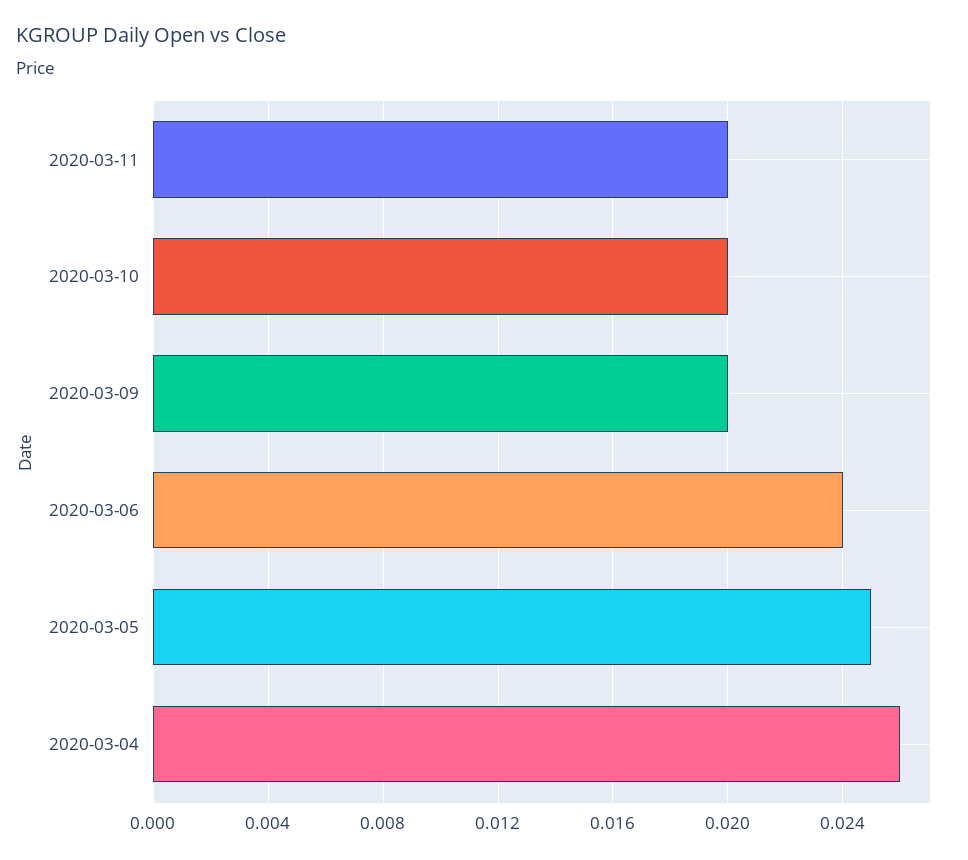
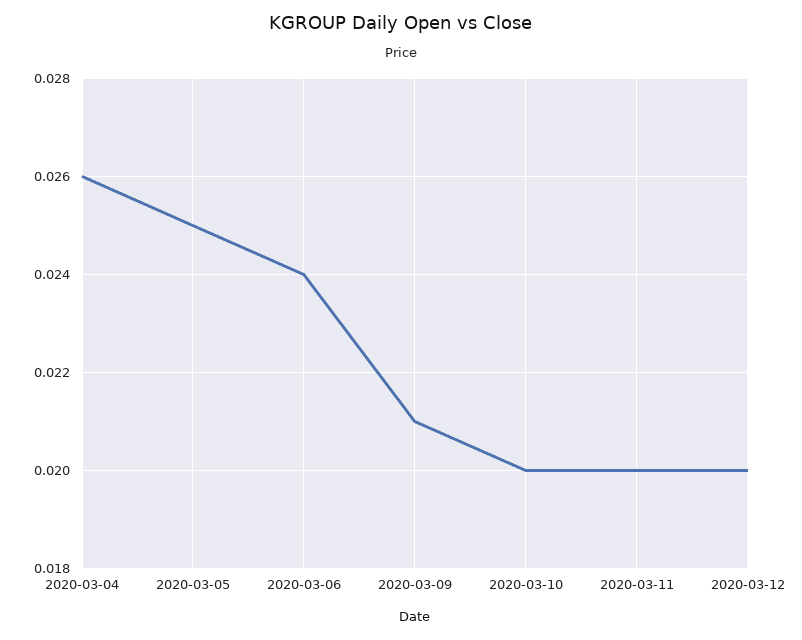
2020-03-09: 0.02 -> 0.021
2020-03-12: none -> 0.02

